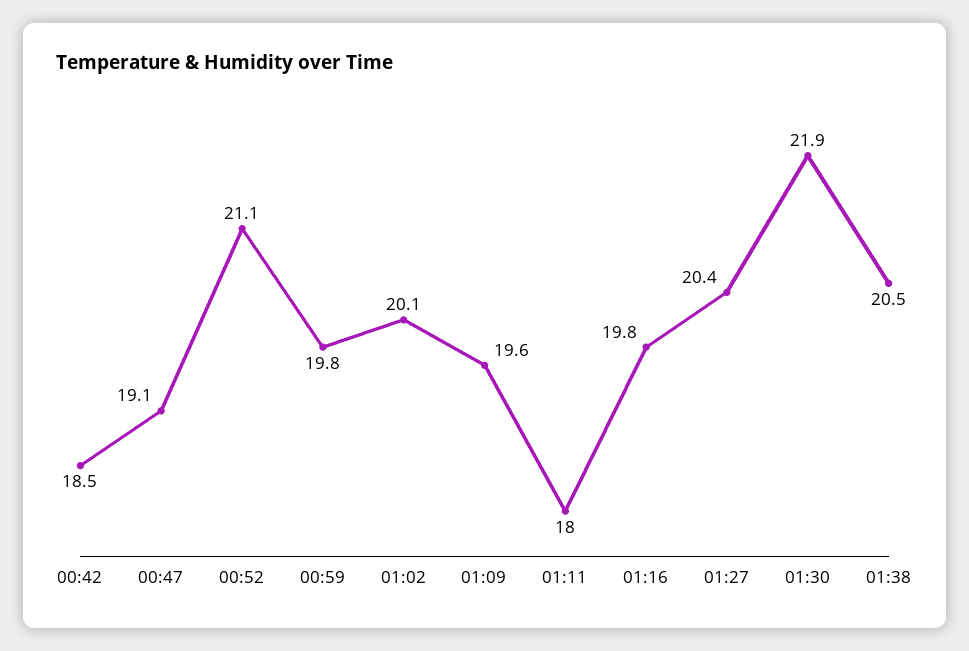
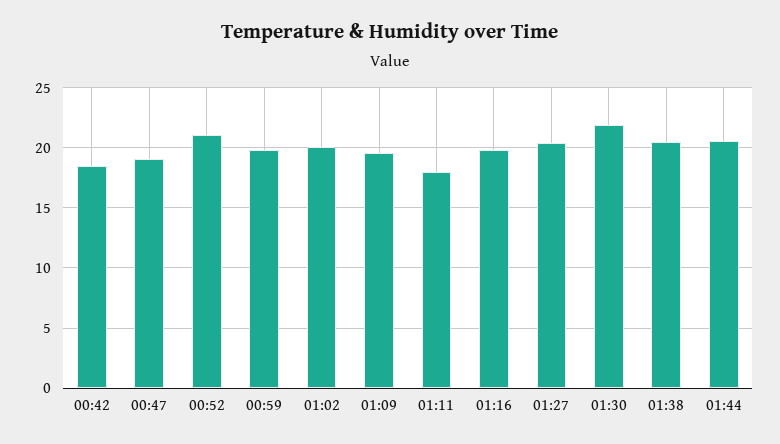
01:44: none -> 20.5

